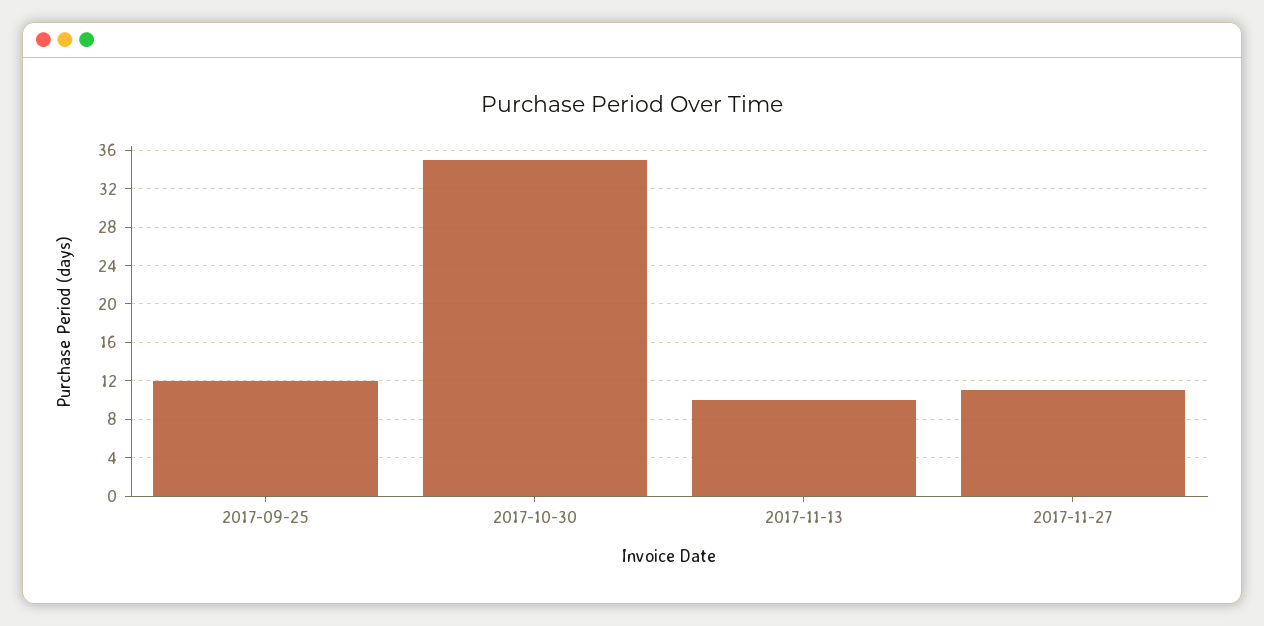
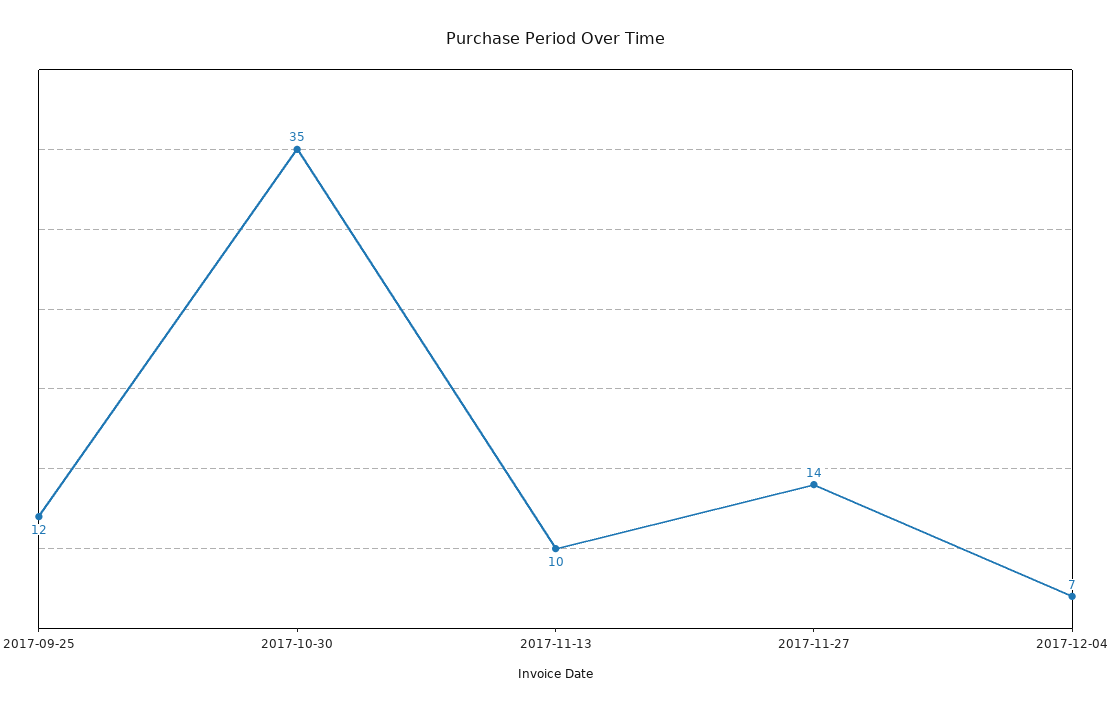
2017-11-27: 11 -> 14
2017-12-04: none -> 7

